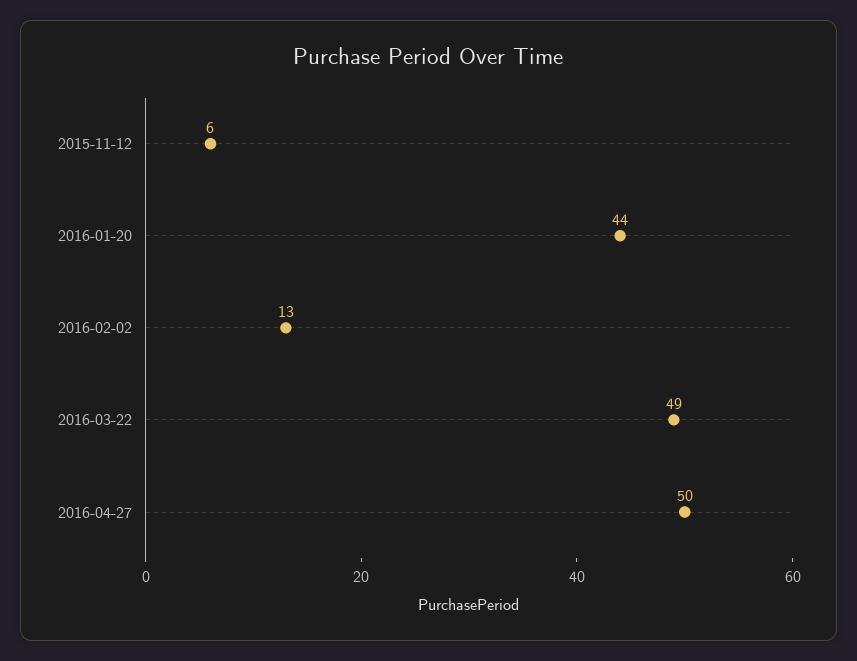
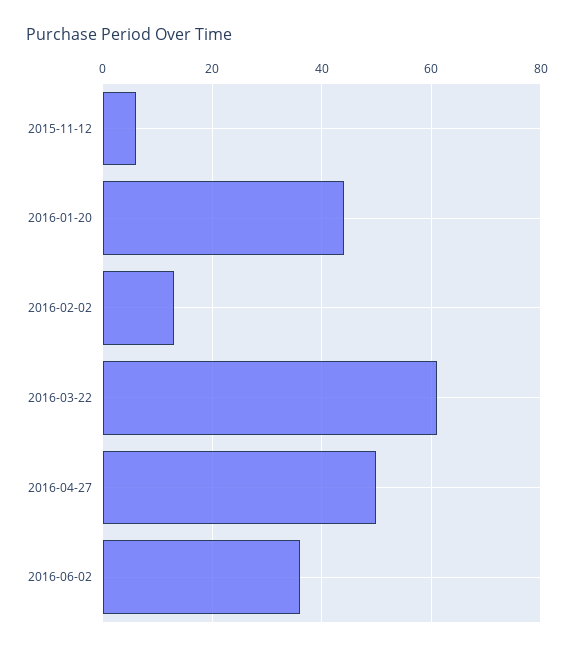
2016-03-22: 49 -> 60
2016-06-02: none -> 35

